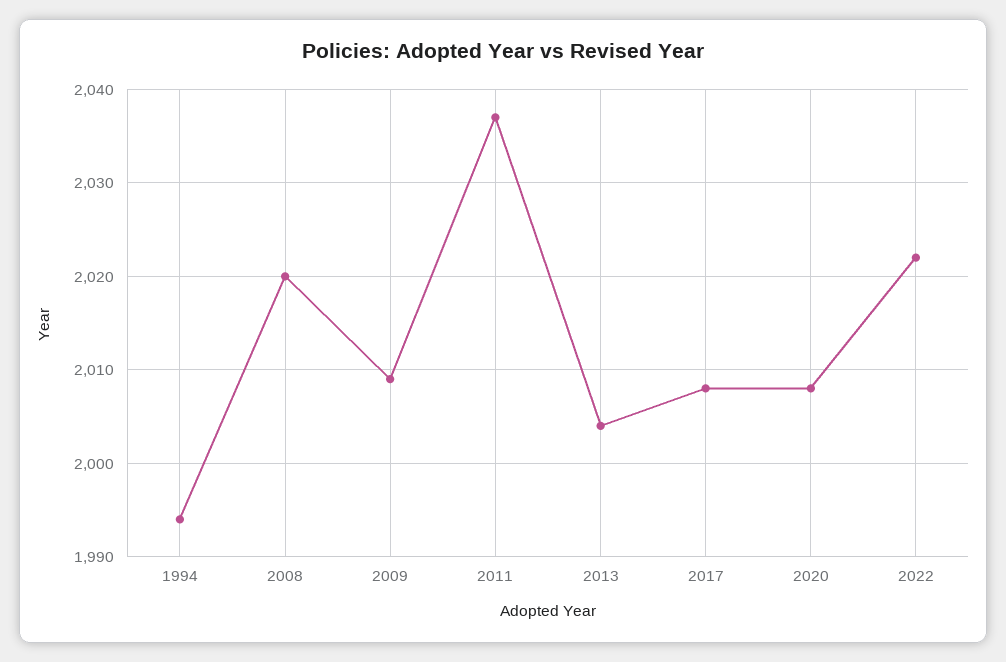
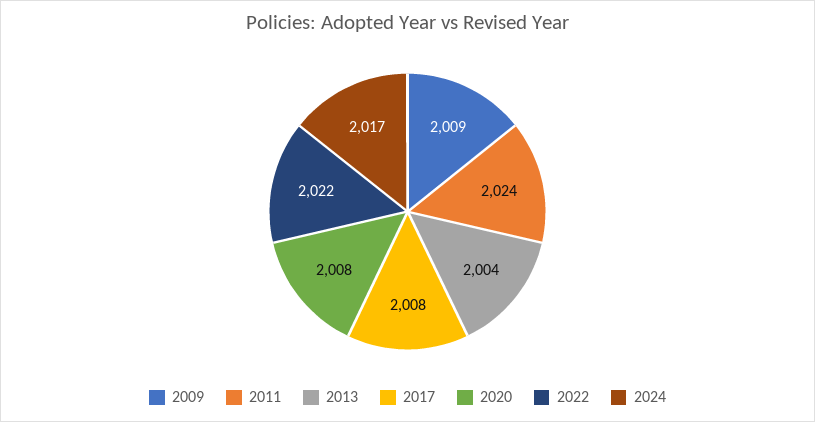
1994: 1994 -> none
2008: 2020 -> none
2011: 2037 -> 2024
2024: none -> 2017

